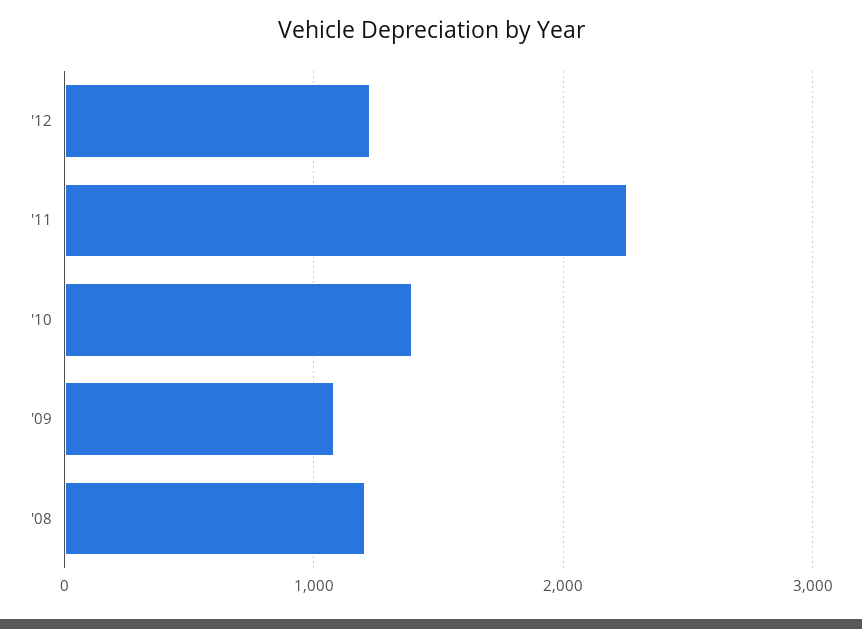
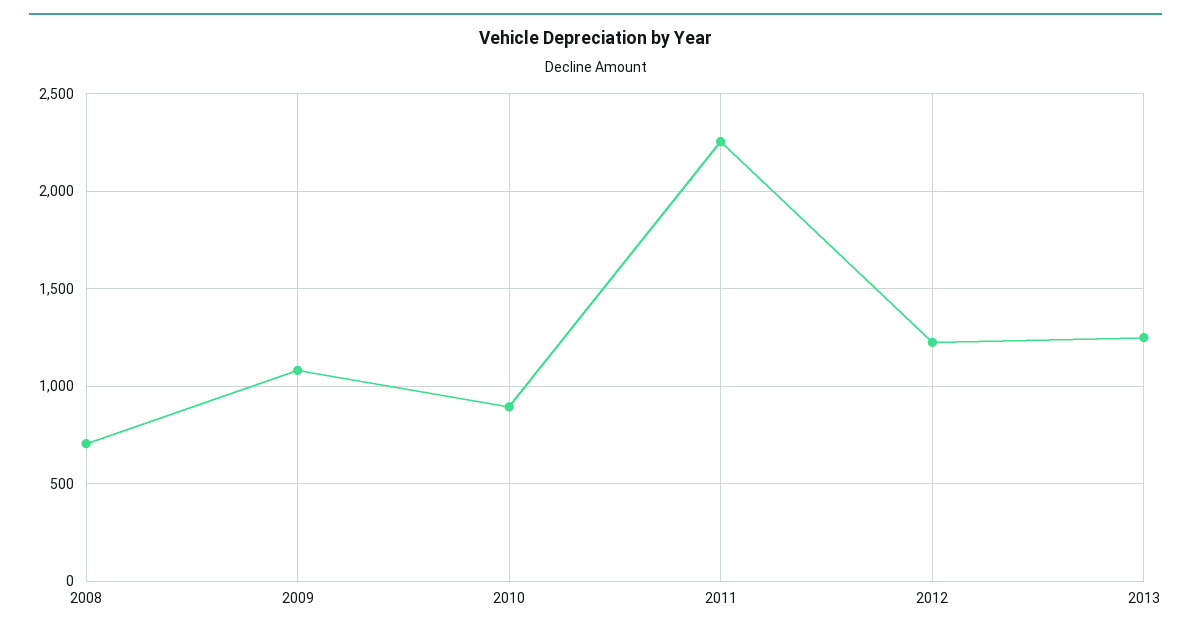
'10: 1400 -> 900
'08: 1200 -> 700
2013: none -> 1250

